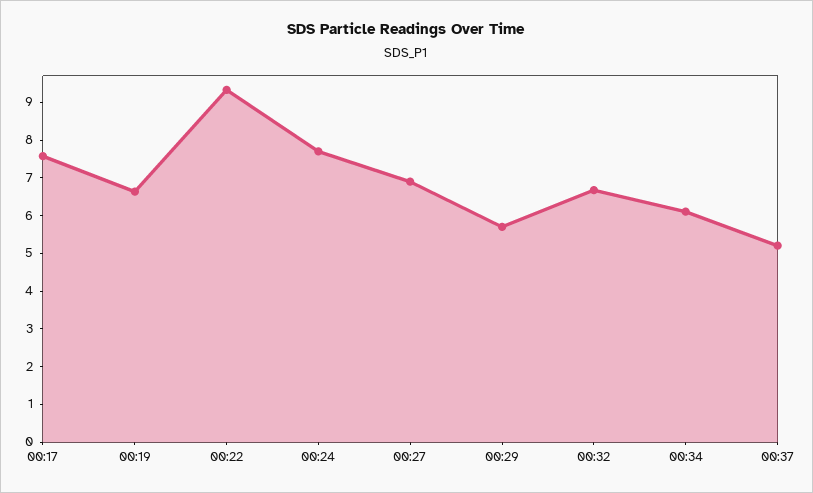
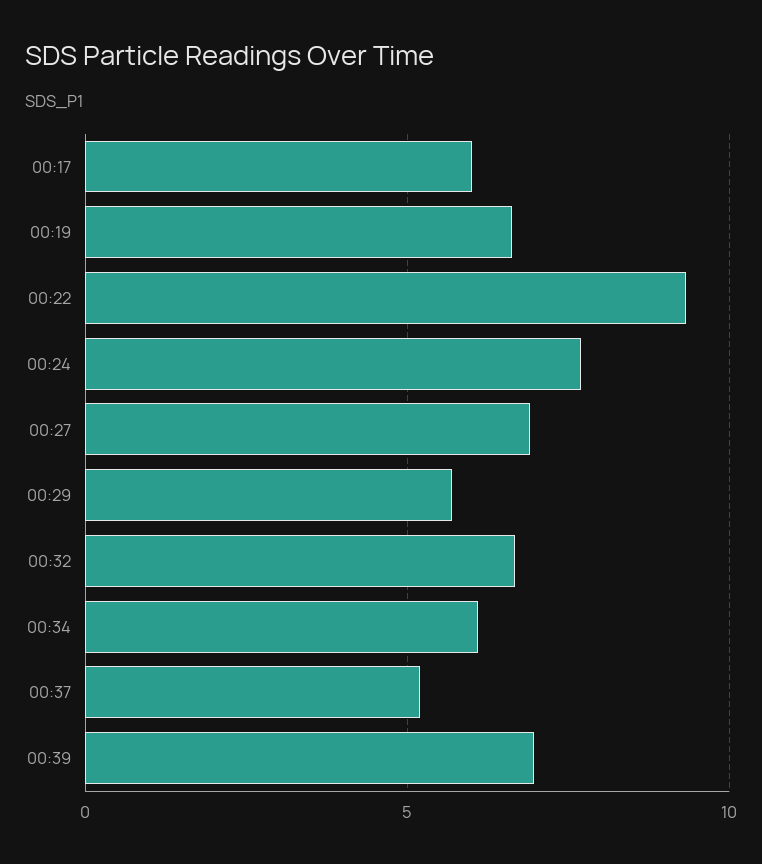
00:17: 7.5 -> 6
00:39: none -> 7

